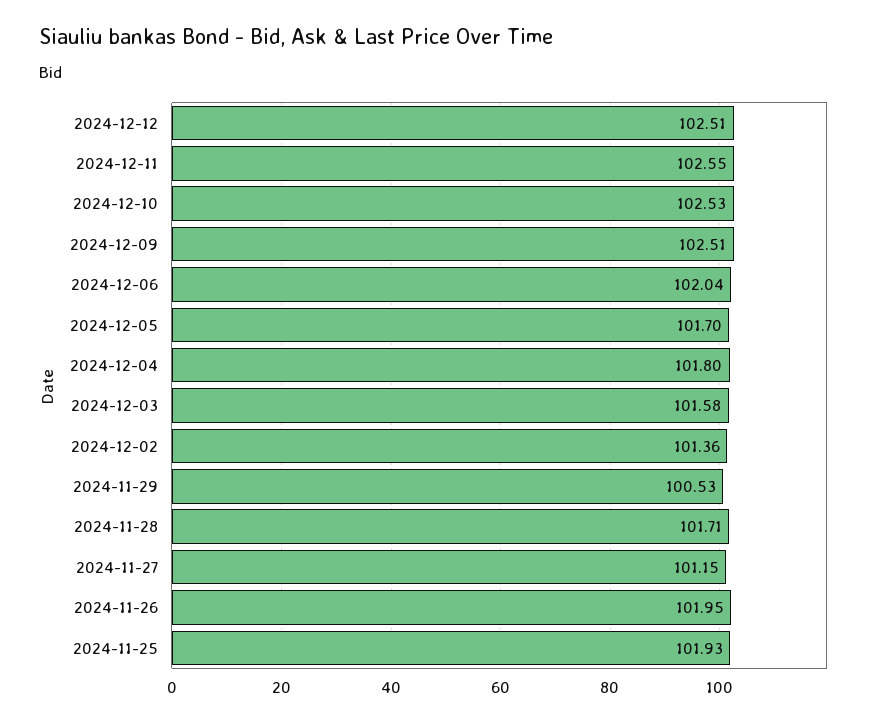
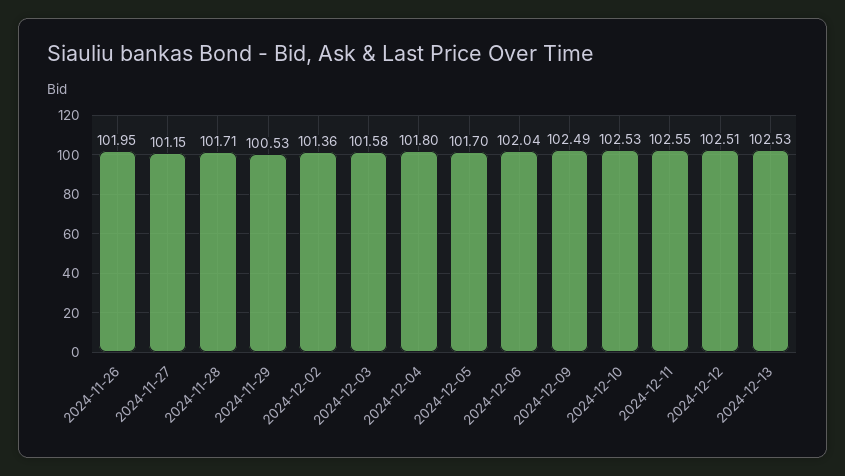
2024-12-09: 102.51 -> 102.49
2024-11-25: 101.93 -> none
2024-12-13: none -> 102.53

